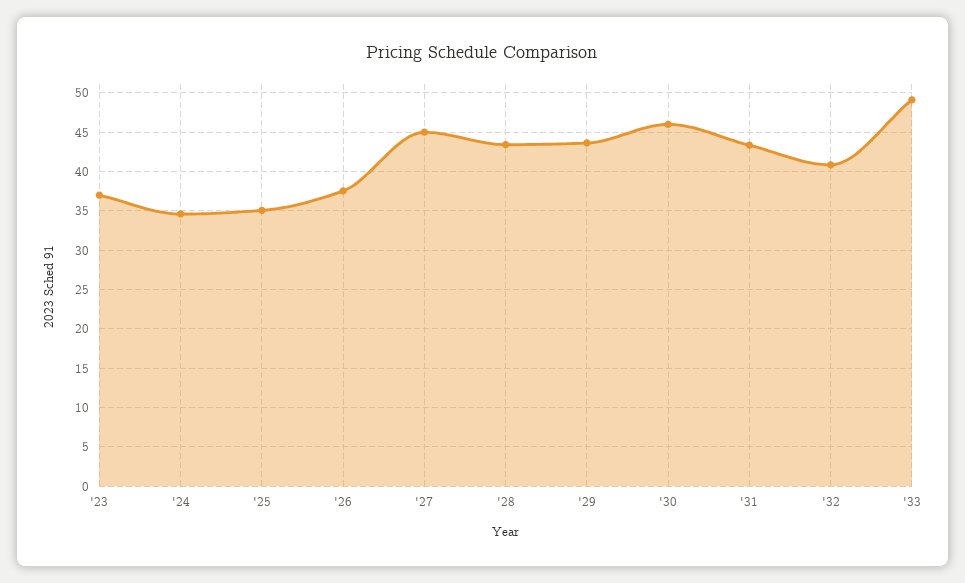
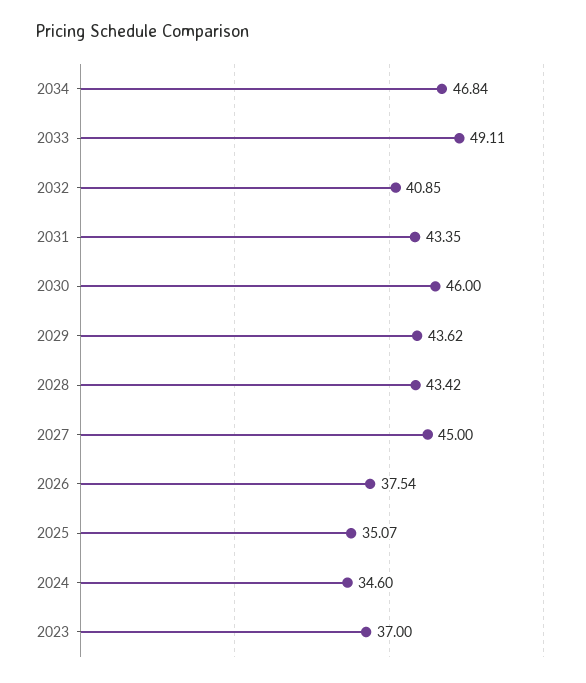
2034: none -> 46.84

